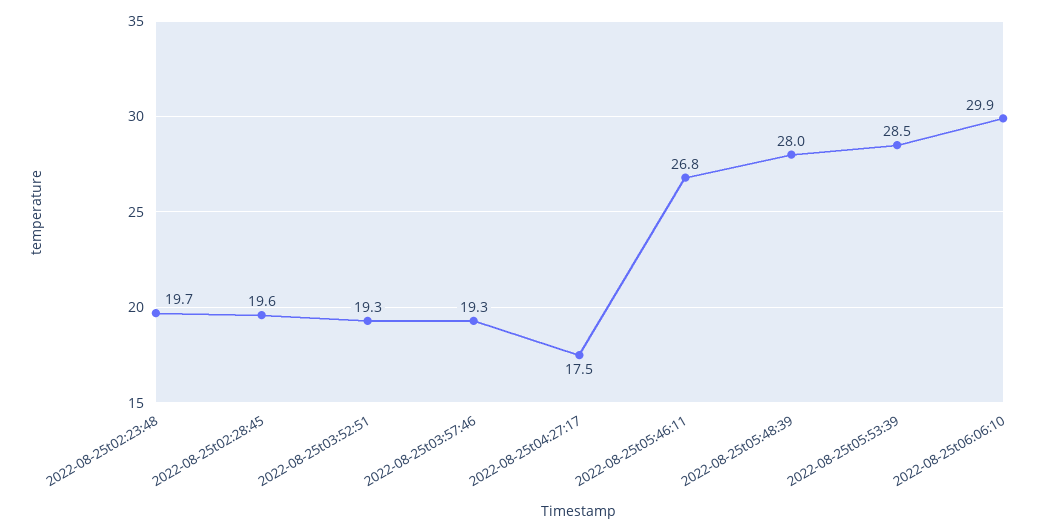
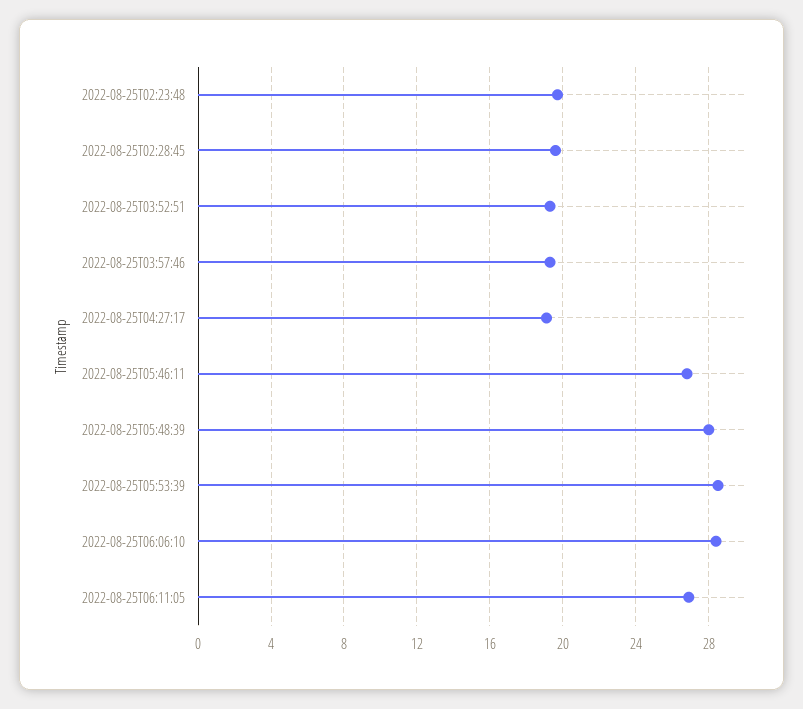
2022-08-25t04:27:17: 17.5 -> 19
2022-08-25t06:06:10: 29.9 -> 28.5
2022-08-25T06:11:05: none -> 27

